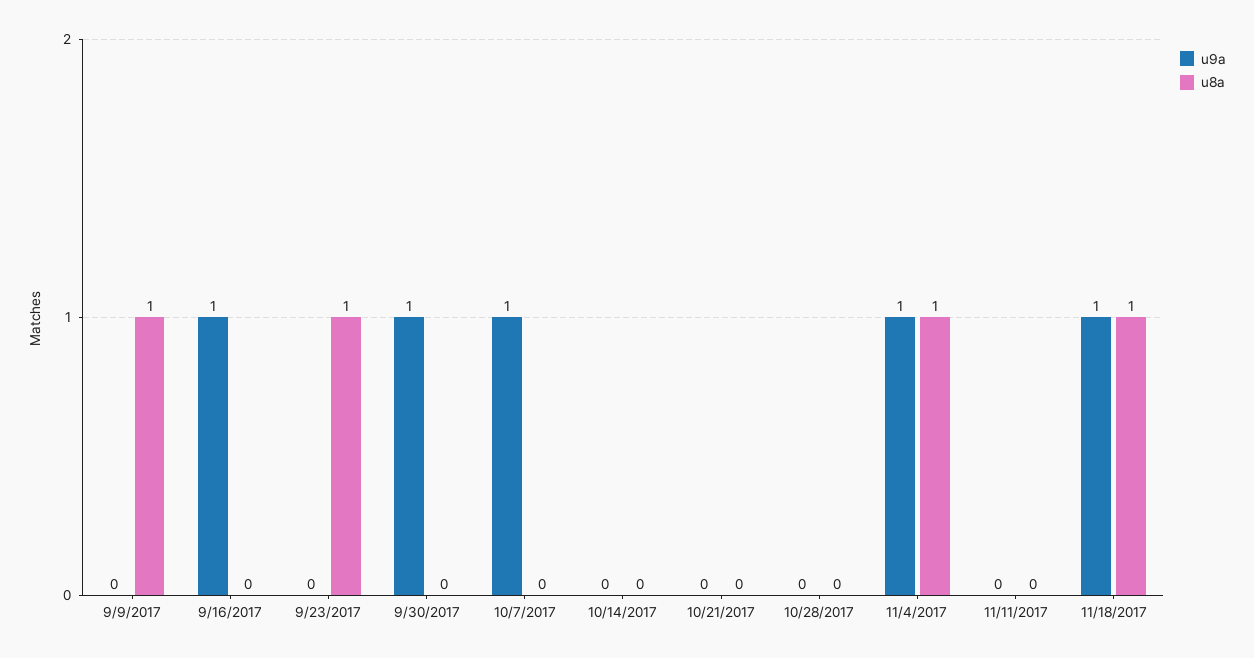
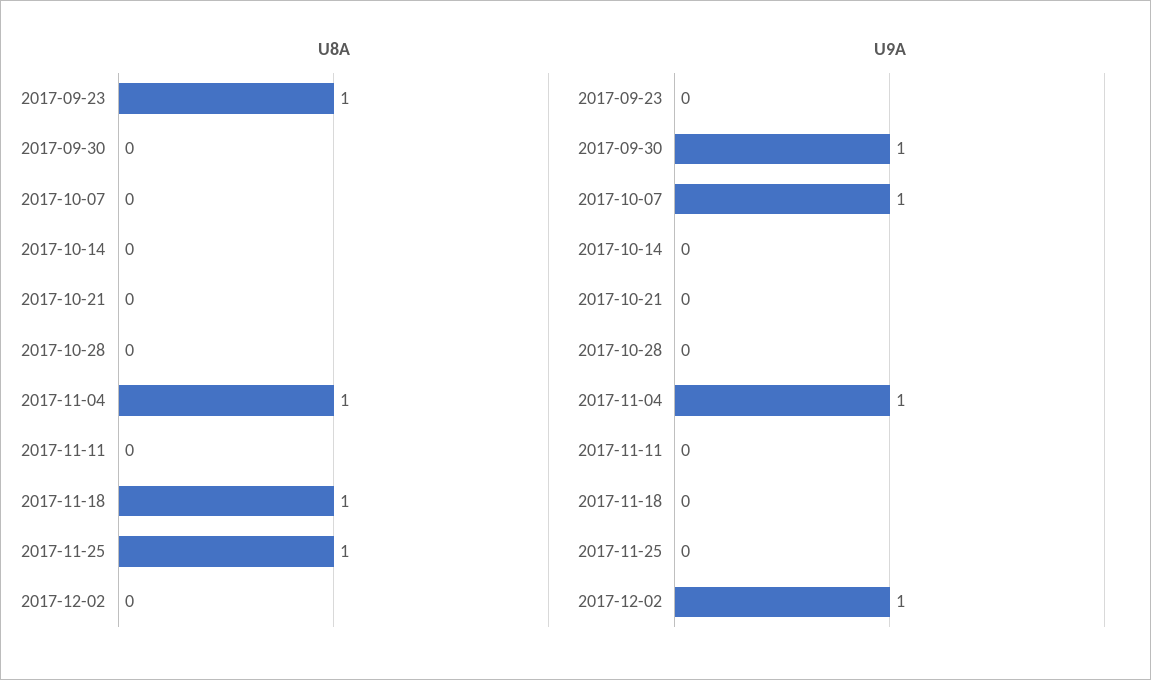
u9a, 9/9/2017: 0 -> none
u8a, 9/9/2017: 1 -> none
u9a, 9/16/2017: 1 -> none
u8a, 9/16/2017: 0 -> none
u9a, 11/18/2017: 1 -> 0
u8a, 2017-11-25: none -> 1
u8a, 2017-12-02: none -> 0
u9a, 2017-11-25: none -> 0
u9a, 2017-12-02: none -> 1

